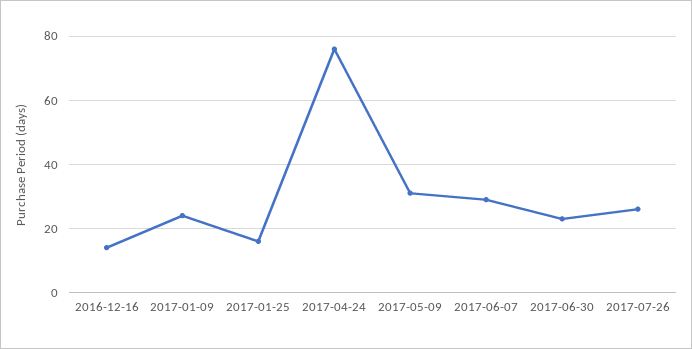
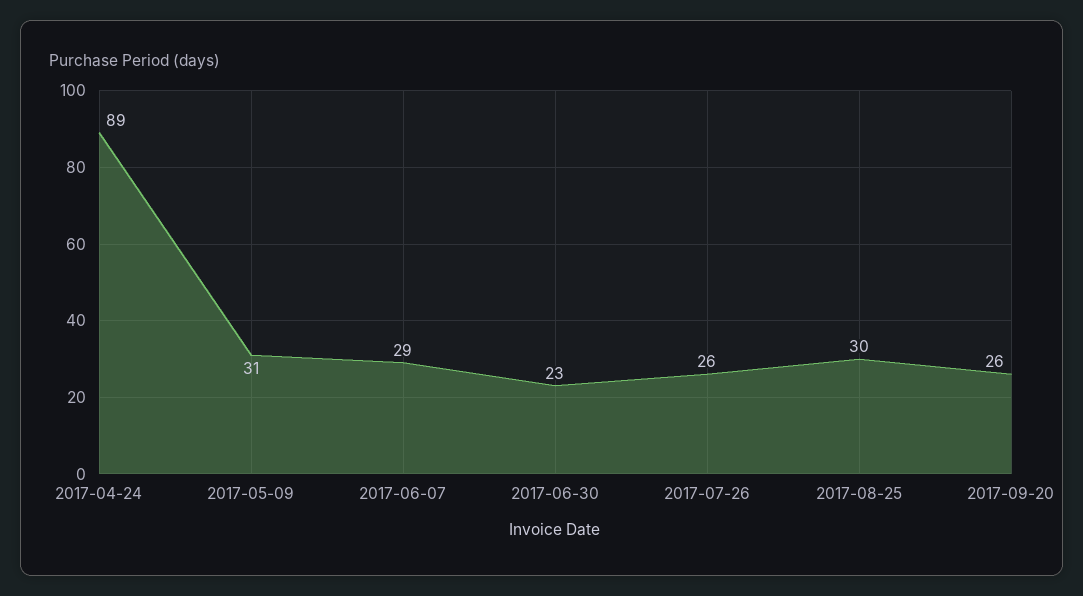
2016-12-16: 15 -> none
2017-01-09: 25 -> none
2017-01-25: 15 -> none
2017-04-24: 75 -> 89
2017-08-25: none -> 30
2017-09-20: none -> 26

